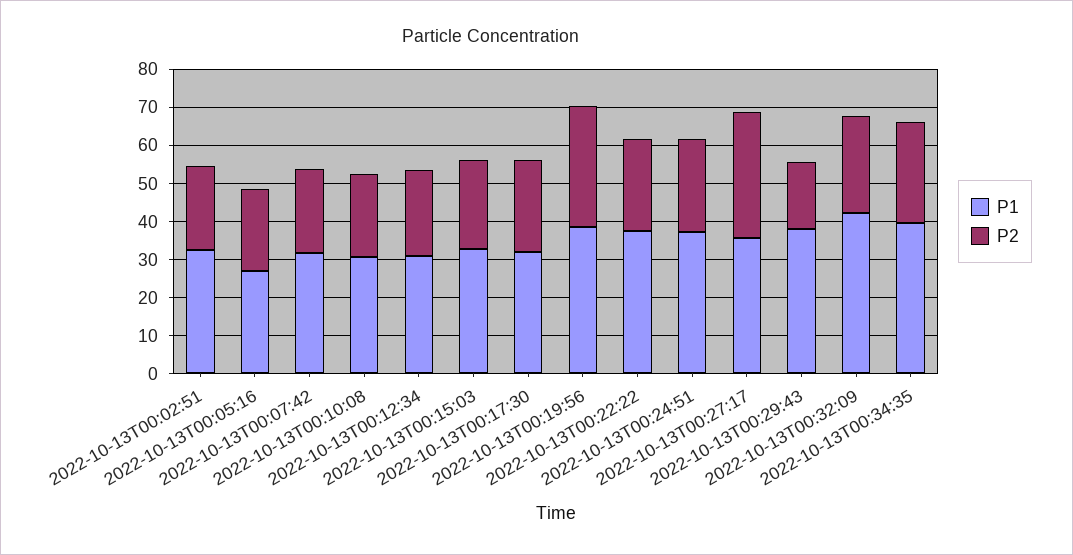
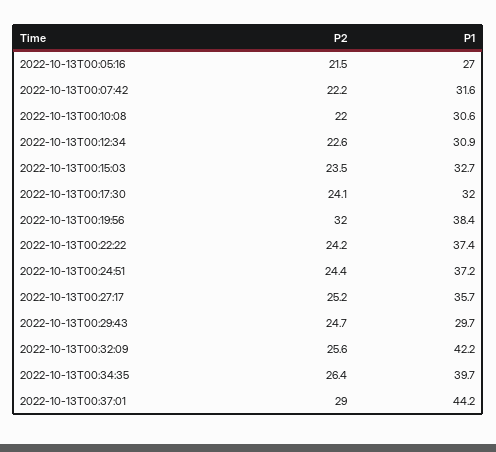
P1, 2022-10-13T00:02:51: 32.5 -> none
P2, 2022-10-13T00:02:51: 22.5 -> none
P2, 2022-10-13T00:27:17: 32.5 -> 25.2
P1, 2022-10-13T00:29:43: 37.5 -> 29.7
P2, 2022-10-13T00:29:43: 17.5 -> 24.7
P2, 2022-10-13T00:37:01: none -> 29
P1, 2022-10-13T00:37:01: none -> 44.2

